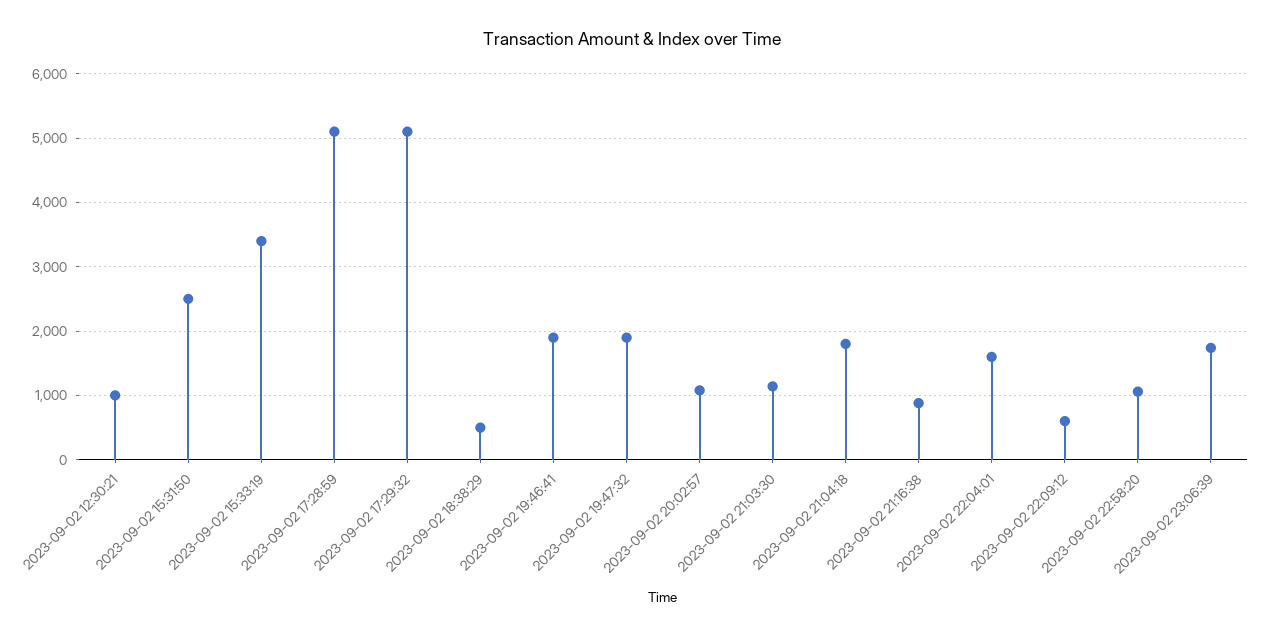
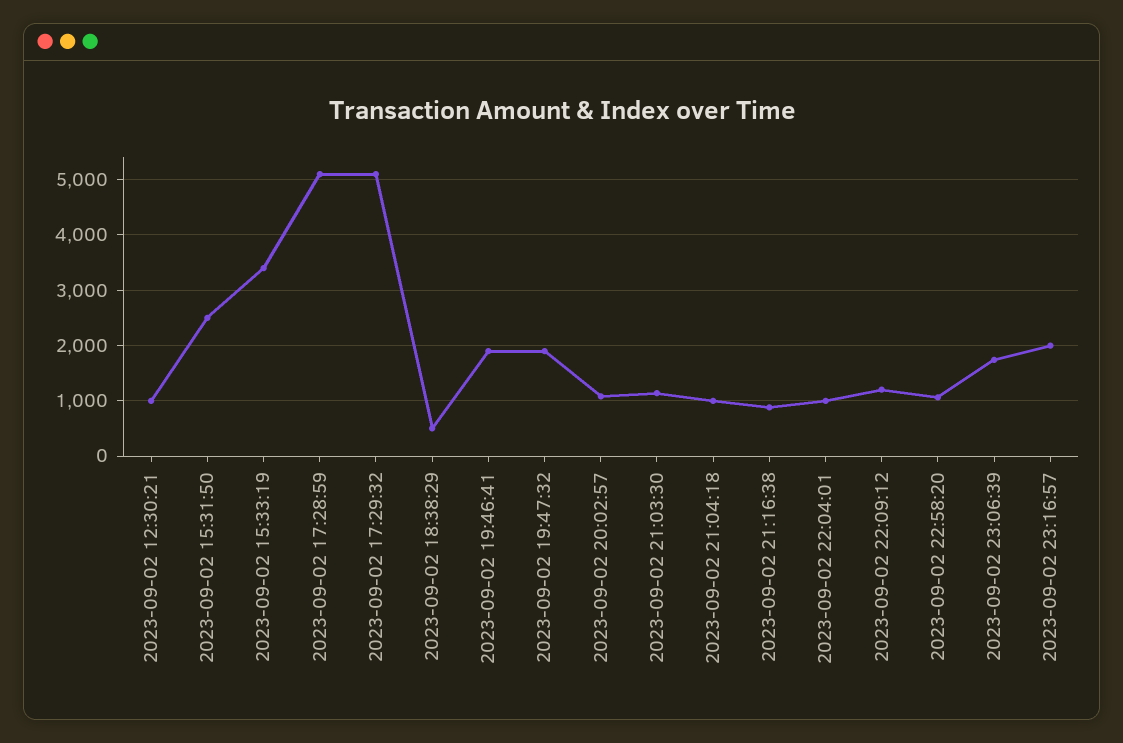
2023-09-02 21:04:18: 1800 -> 1000
2023-09-02 22:04:01: 1600 -> 1000
2023-09-02 22:09:12: 600 -> 1200
2023-09-02 23:16:57: none -> 2000

